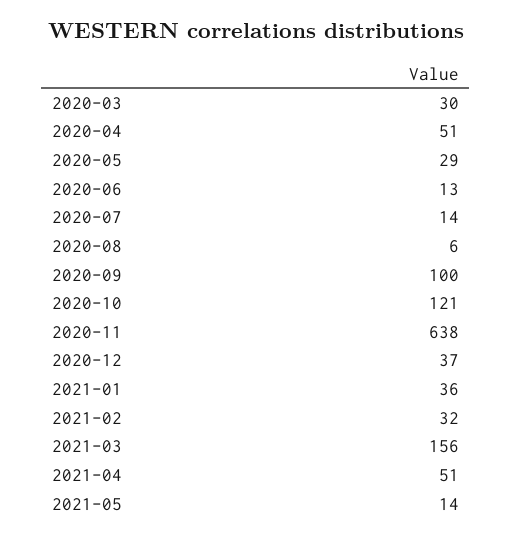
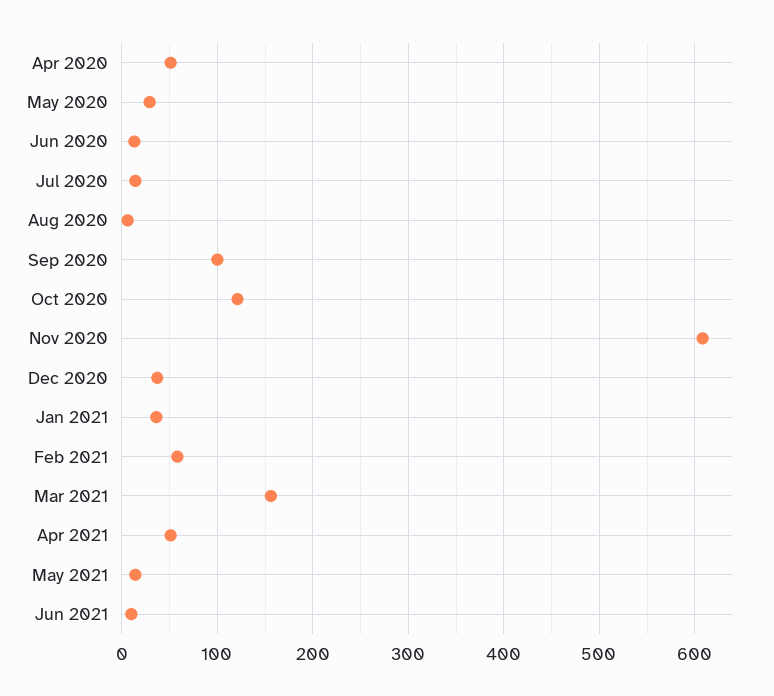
2020-03: 30 -> none
2020-11: 638 -> 610
2021-02: 32 -> 60
Jun 2021: none -> 10

